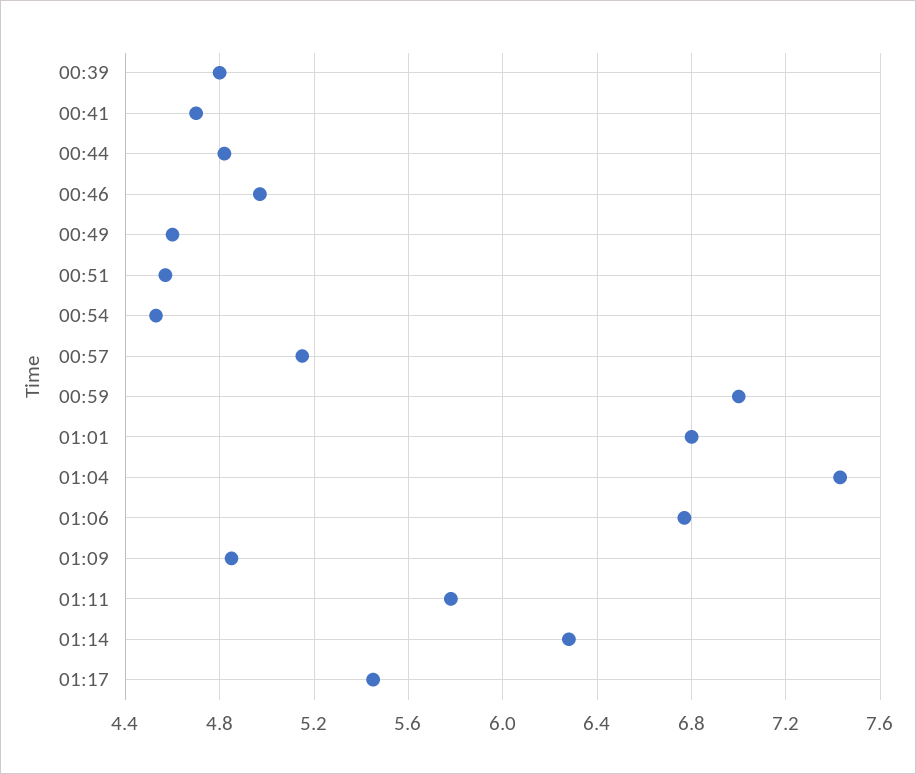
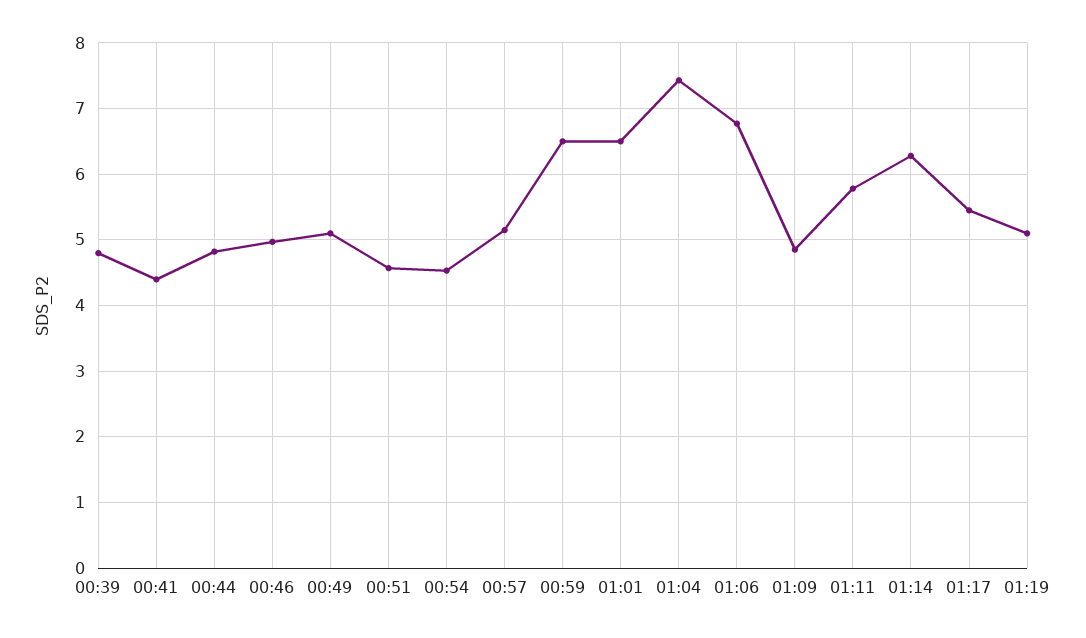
00:41: 4.7 -> 4.4
00:49: 4.6 -> 5.1
00:59: 7 -> 6.5
01:01: 6.8 -> 6.5
01:19: none -> 5.1

